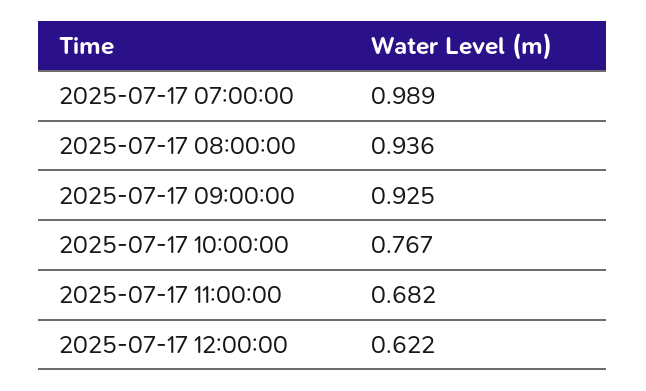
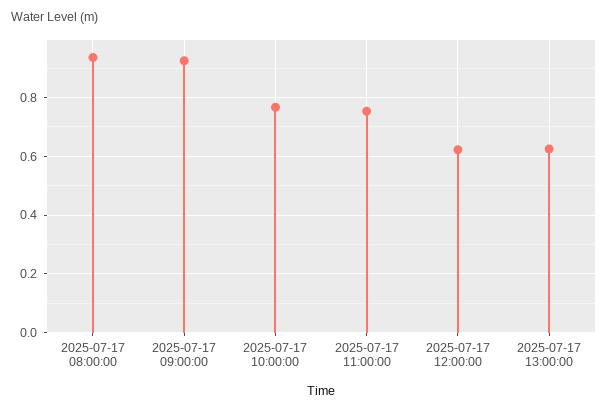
2025-07-17 07:00:00: 0.989 -> none
2025-07-17 11:00:00: 0.682 -> 0.75
2025-07-17 13:00:00: none -> 0.625

